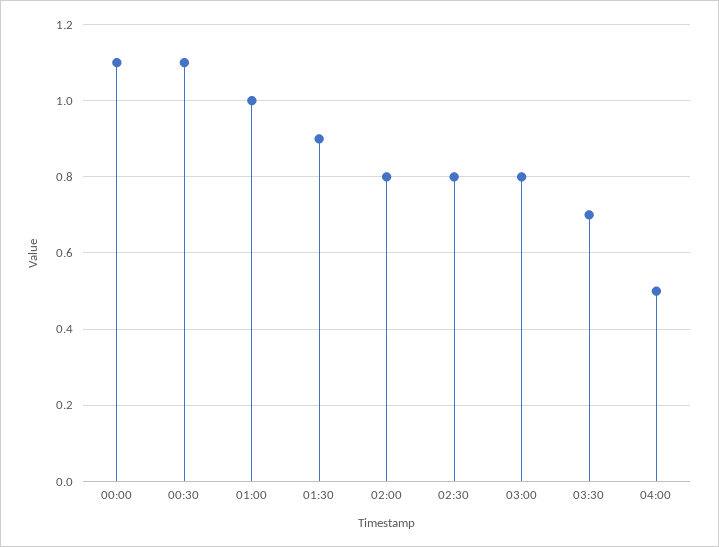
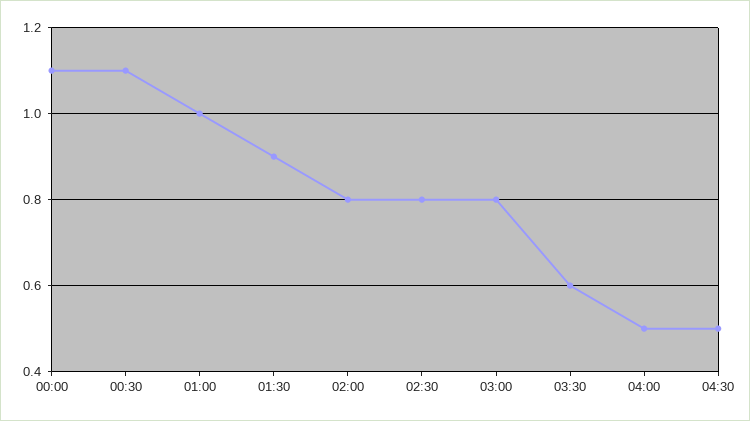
03:30: 0.7 -> 0.6
04:30: none -> 0.5

